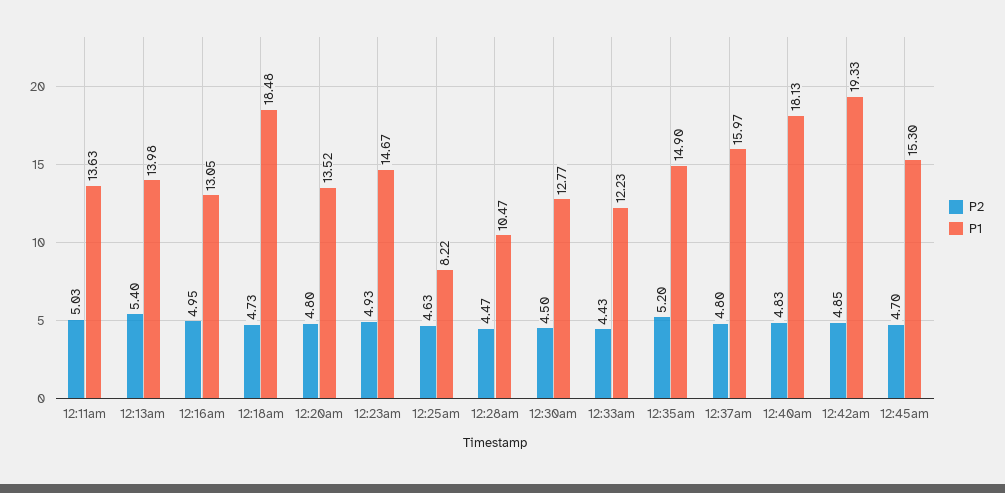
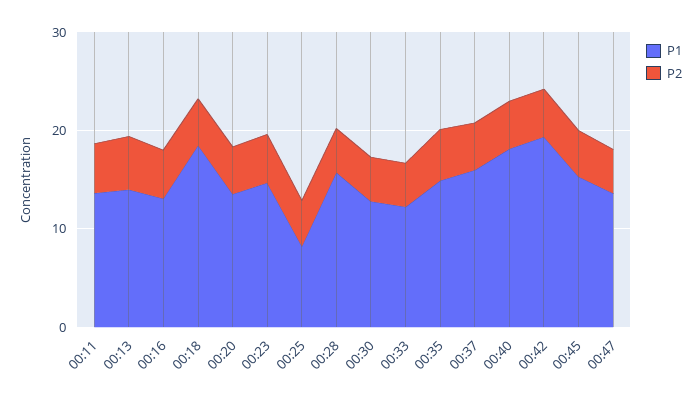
P1, 12:28am: 10.47 -> 16
P1, 00:47: none -> 14
P2, 00:47: none -> 4

